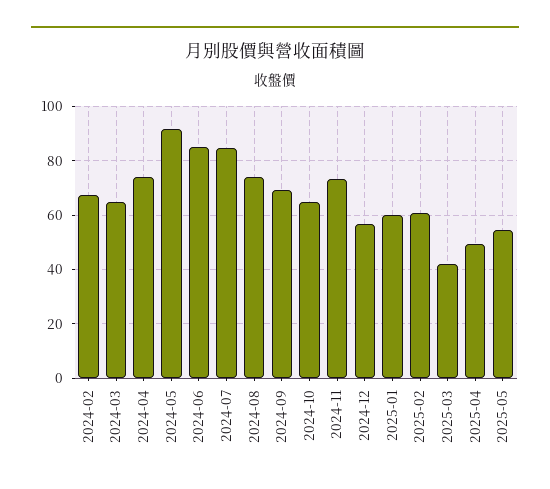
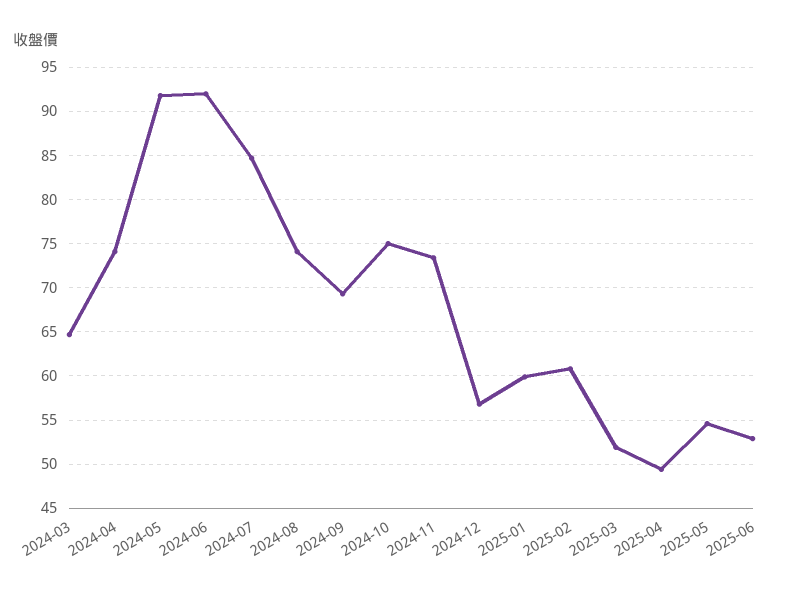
2024-02: 67.5 -> none
2024-06: 85 -> 92
2024-10: 65 -> 75
2025-03: 42.5 -> 52
2025-06: none -> 53

